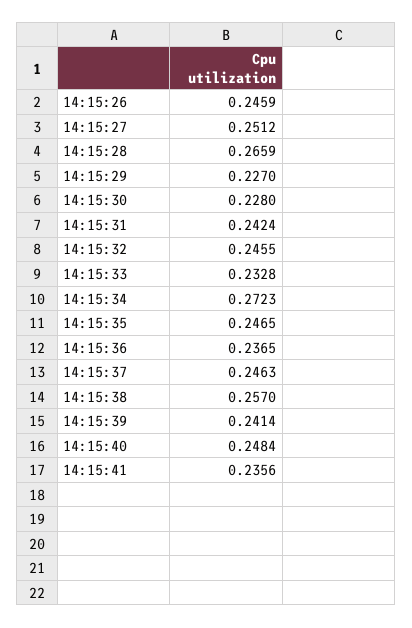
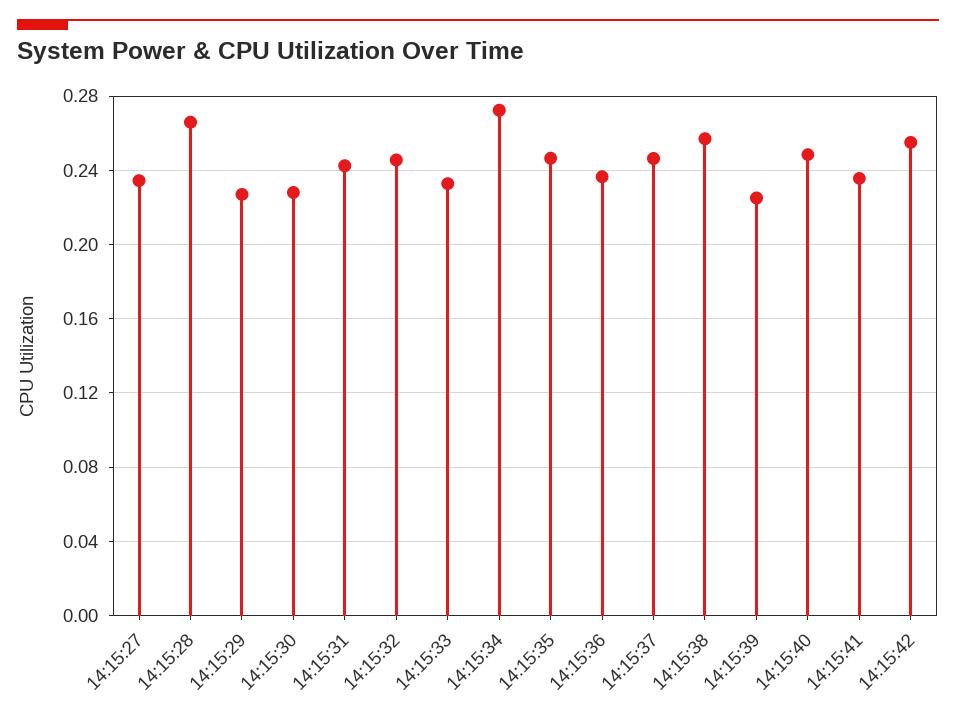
14:15:26: 0.2459 -> none
14:15:27: 0.2512 -> 0.235
14:15:39: 0.2414 -> 0.225
14:15:42: none -> 0.255

